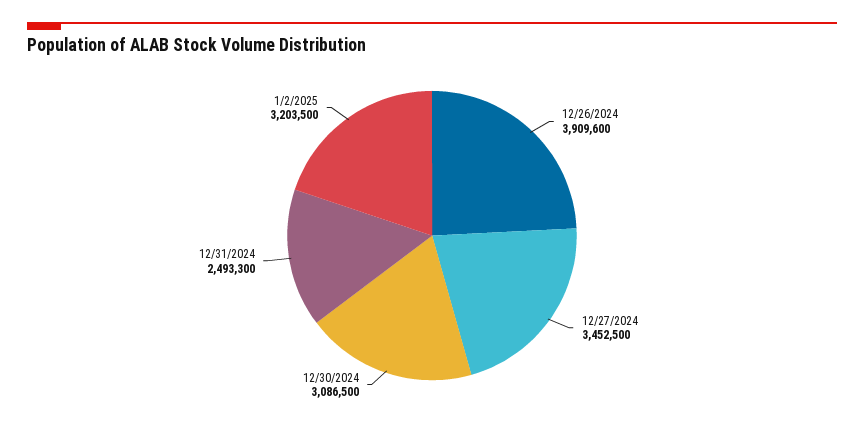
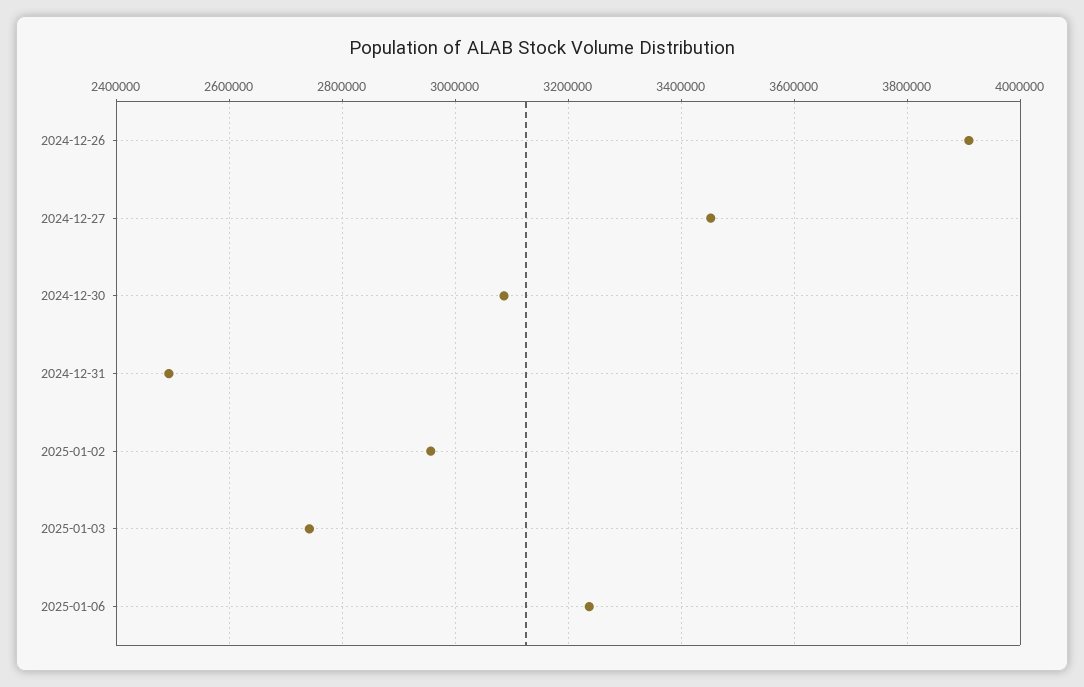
1/2/2025: 3203500 -> 2960000
2025-01-03: none -> 2740000
2025-01-06: none -> 3240000

